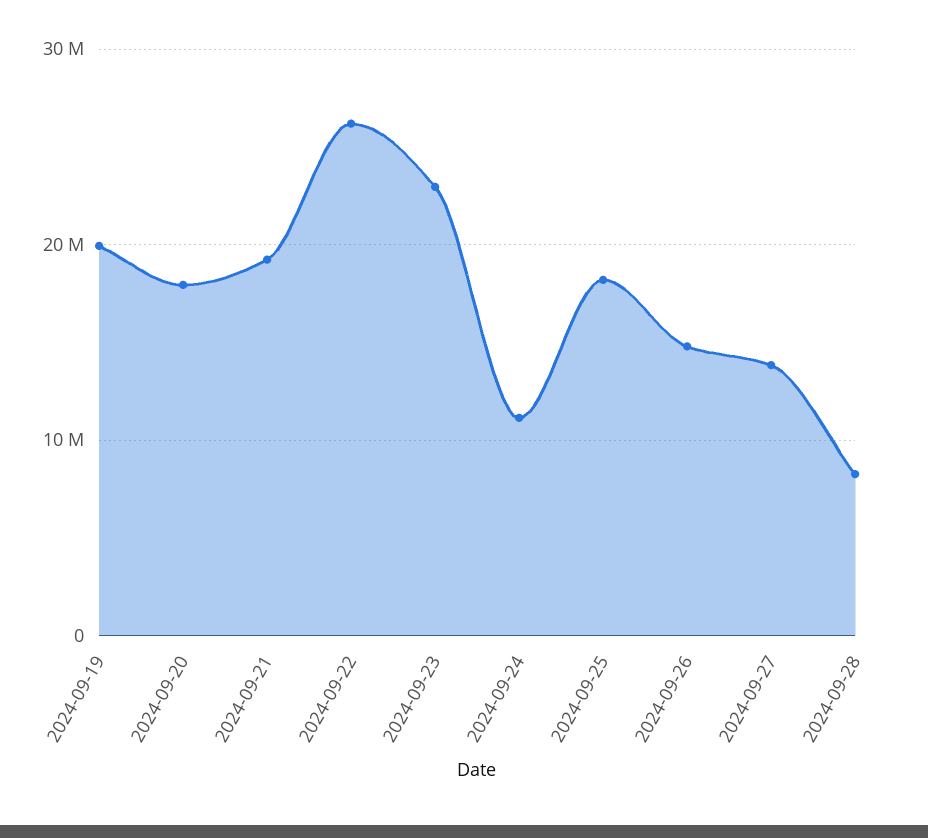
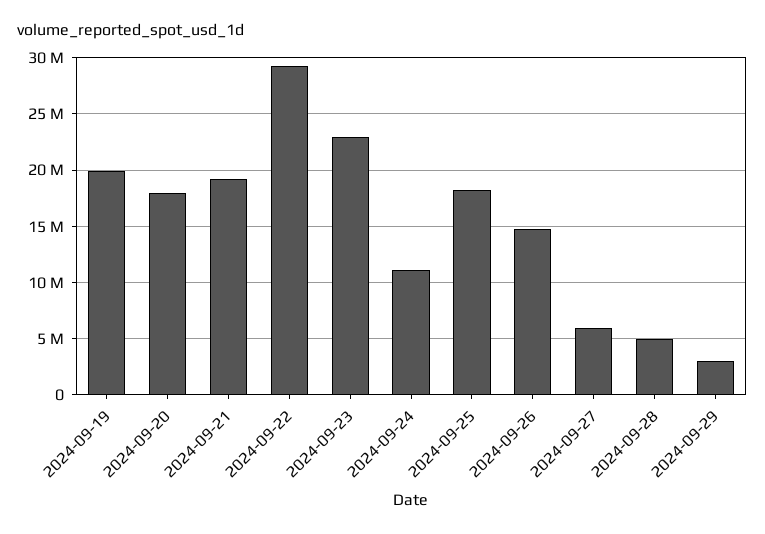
2024-09-22: 26000000 -> 29000000
2024-09-27: 14000000 -> 6000000
2024-09-28: 8000000 -> 5000000
2024-09-29: none -> 3000000

